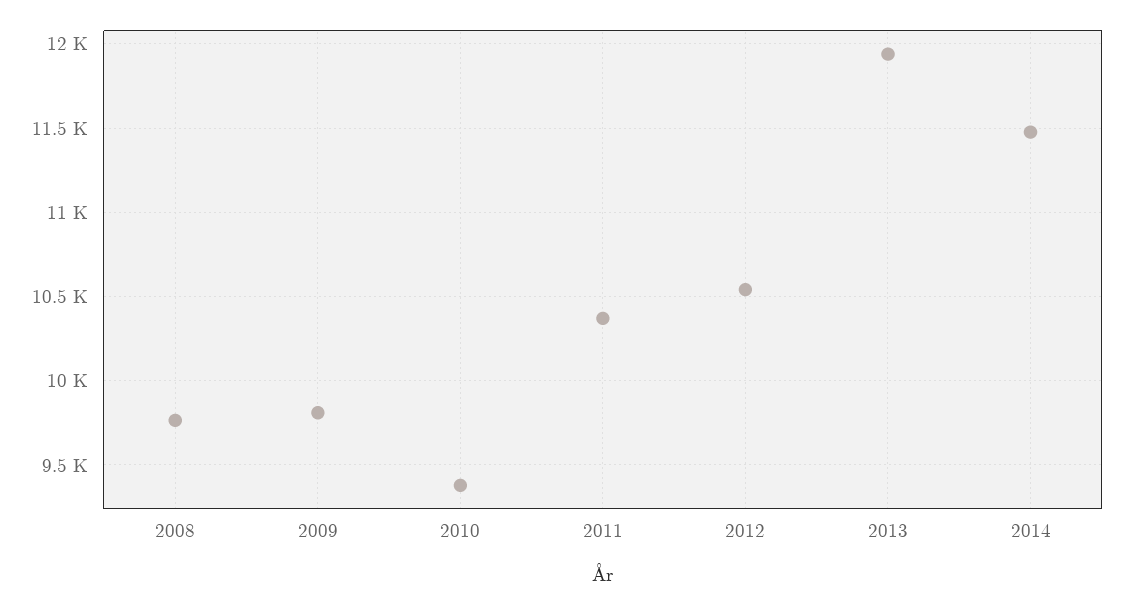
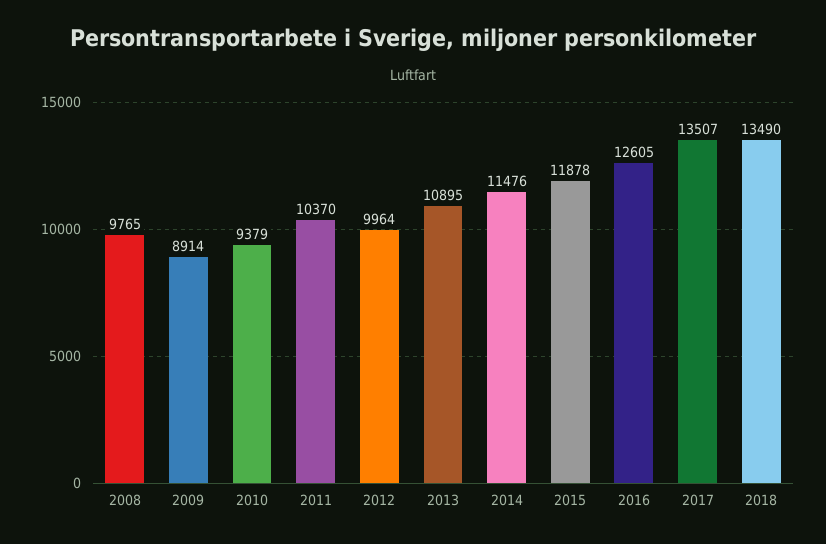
2009: 9800 -> 8914
2012: 10550 -> 9964
2013: 11950 -> 10895
2015: none -> 11878
2016: none -> 12605
2017: none -> 13507
2018: none -> 13490

